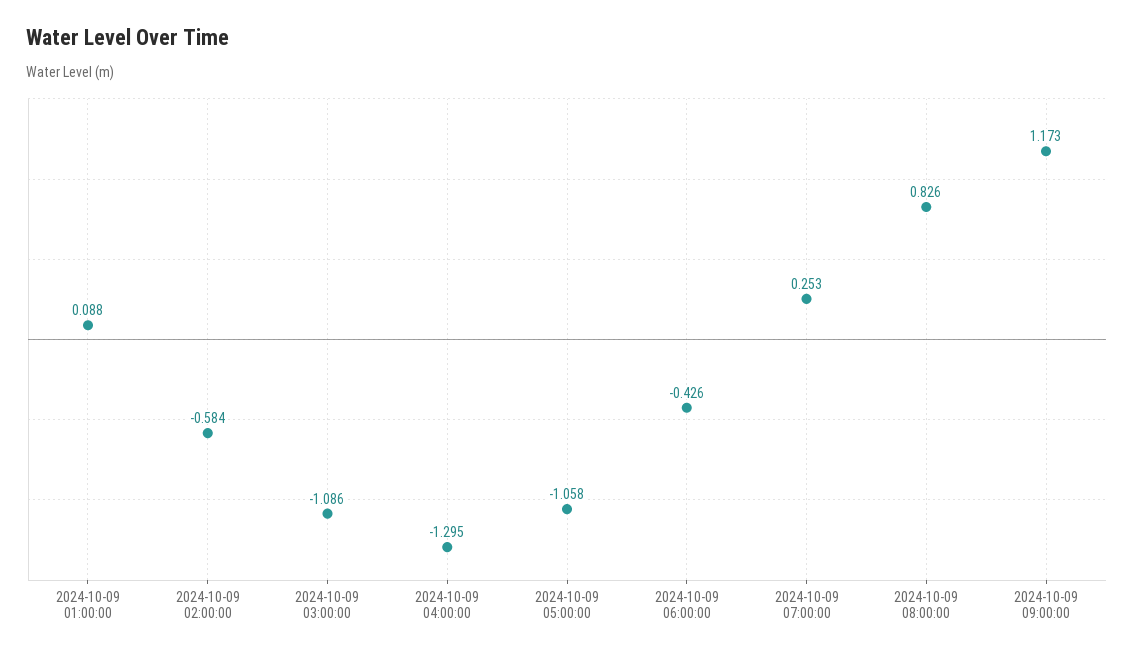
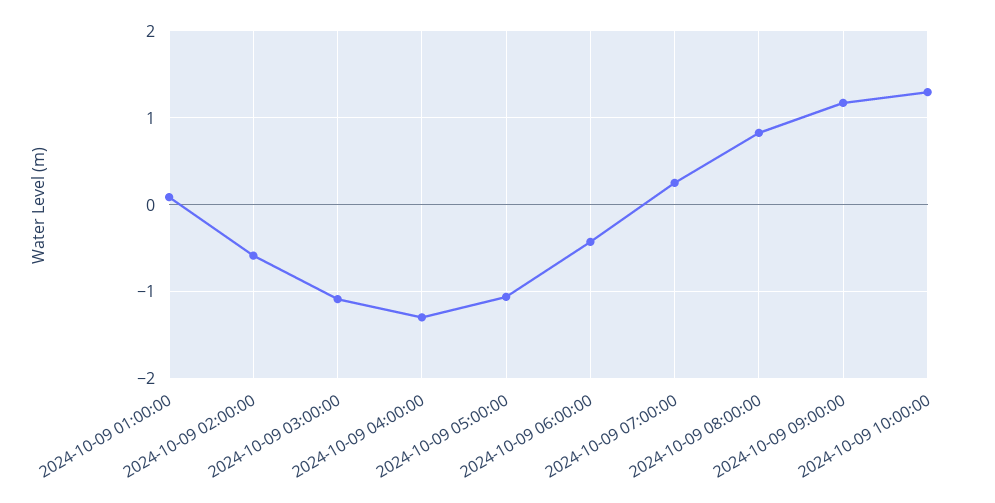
2024-10-09 10:00:00: none -> 1.3

